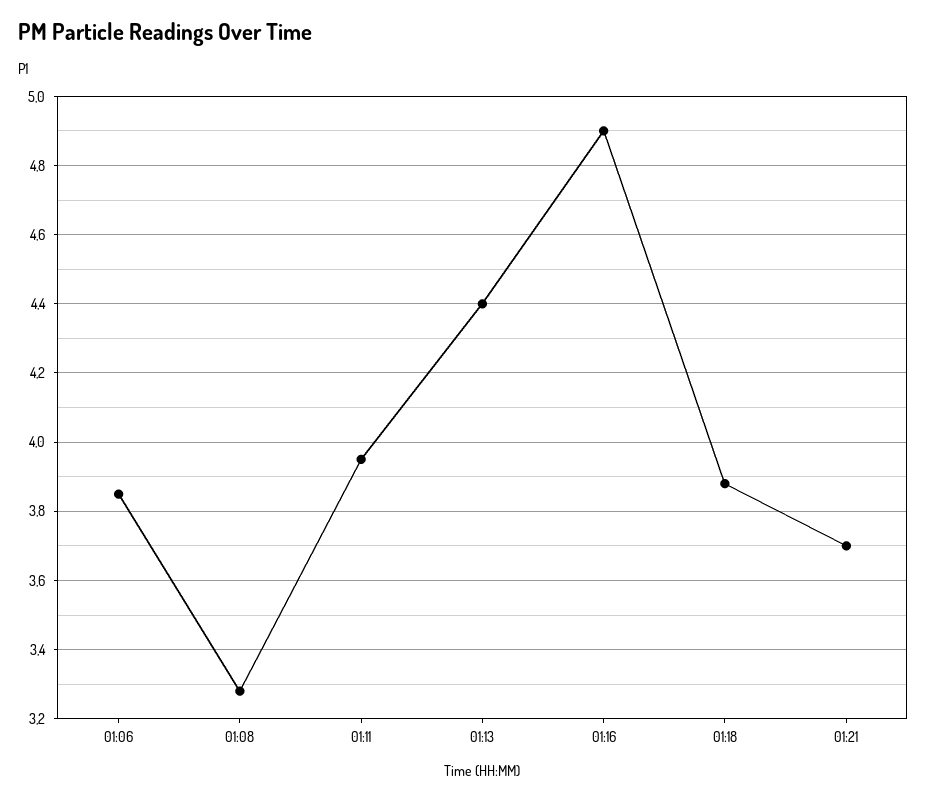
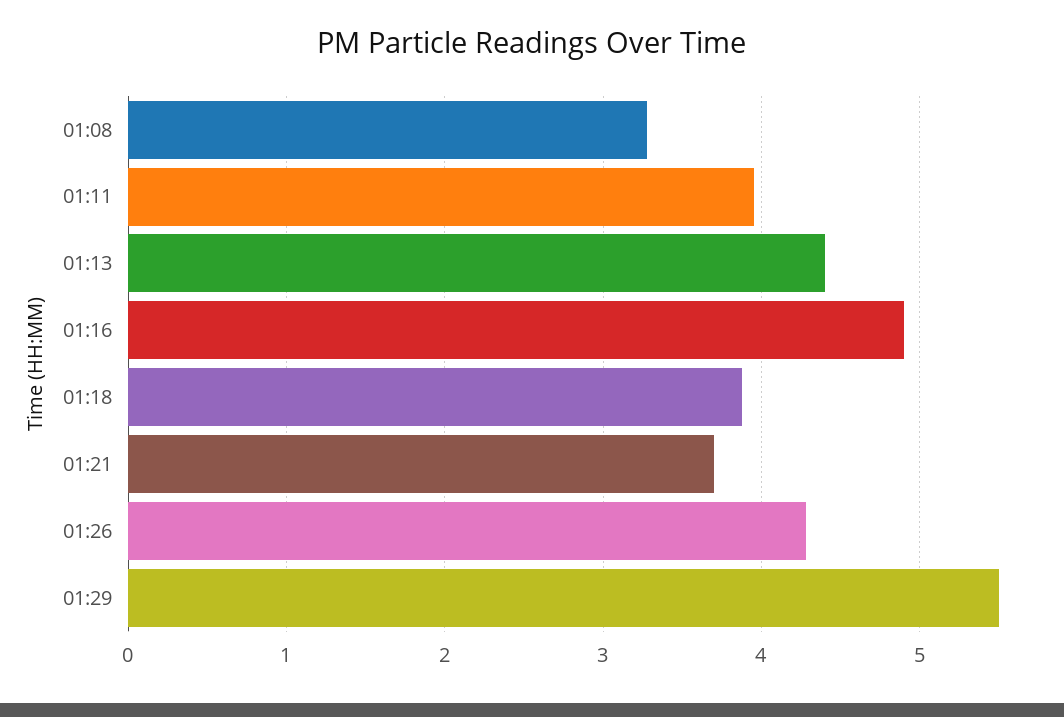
01:06: 3.85 -> none
01:26: none -> 4.3
01:29: none -> 5.5

